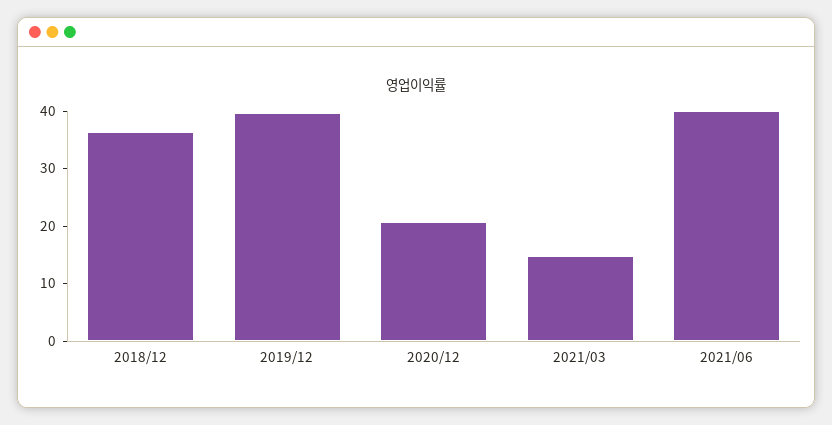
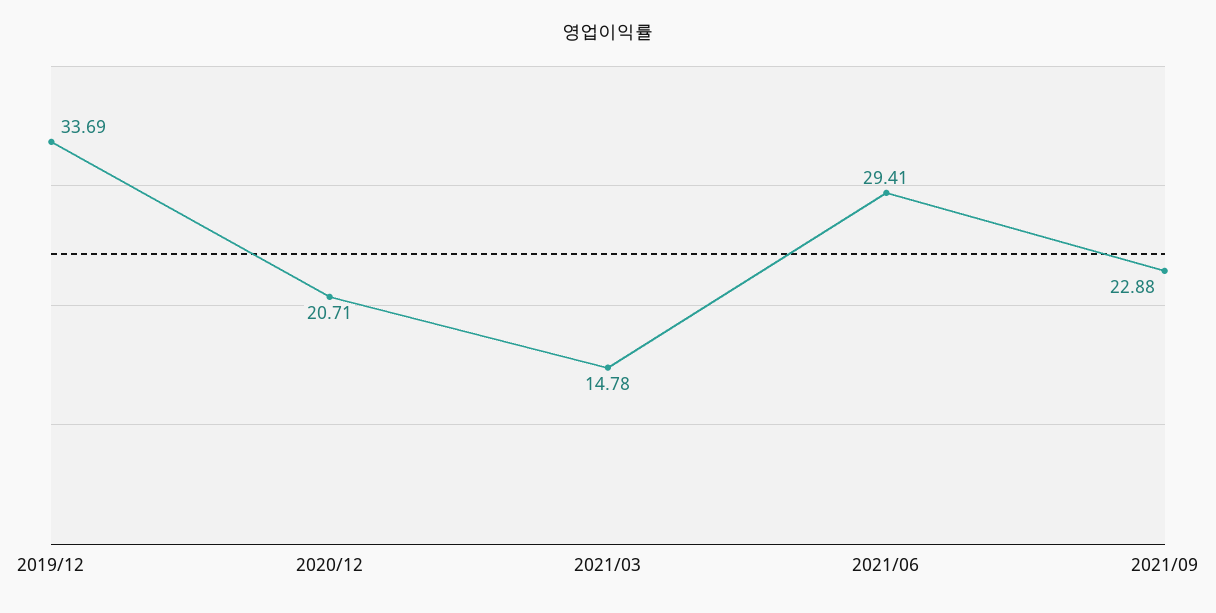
2018/12: 36 -> none
2019/12: 40 -> 33.69
2021/06: 40 -> 29.41
2021/09: none -> 22.88

